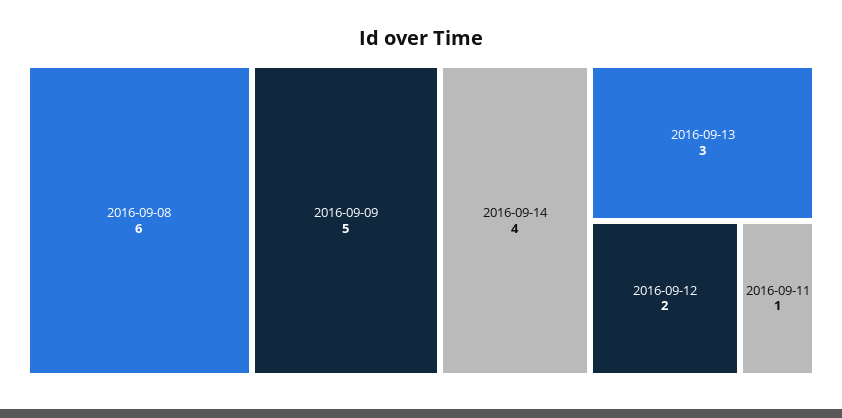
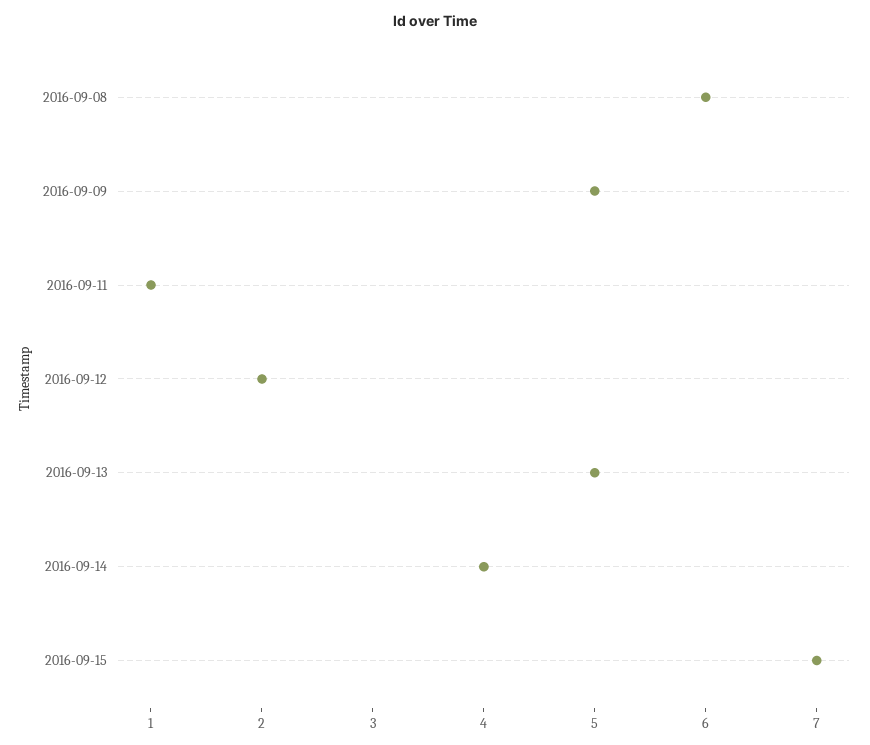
2016-09-13: 3 -> 5
2016-09-15: none -> 7

